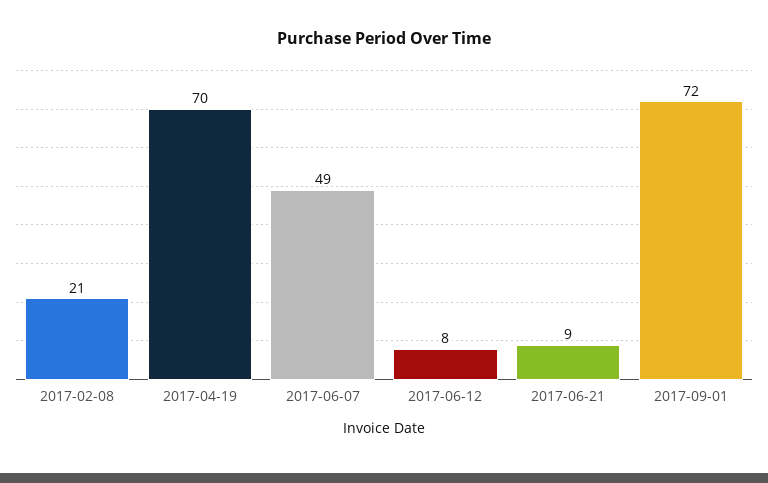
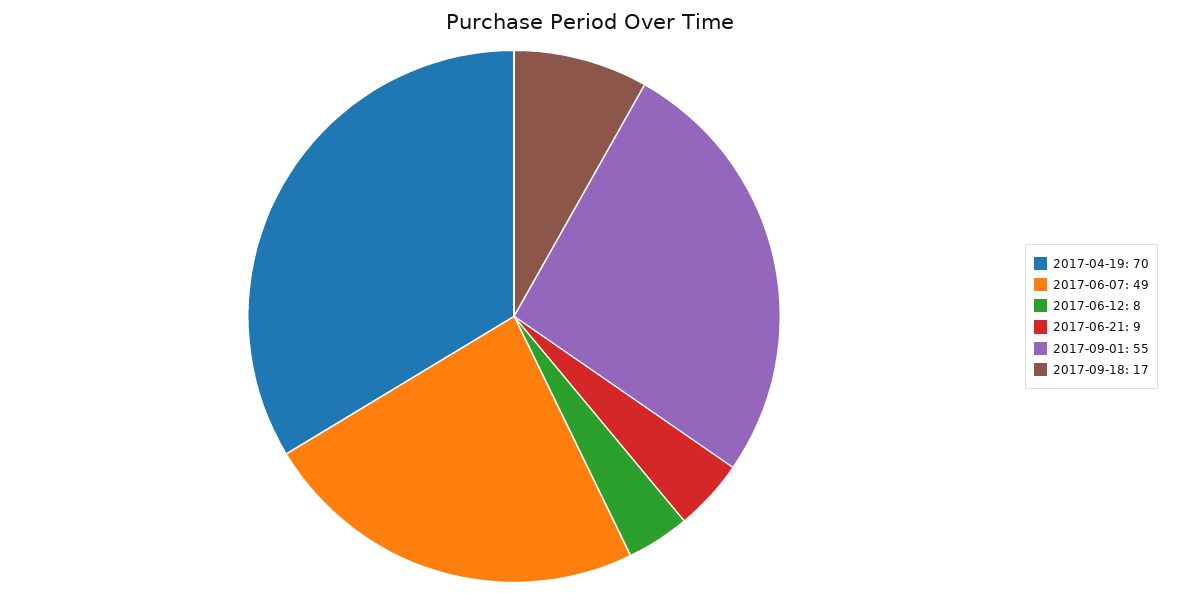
2017-02-08: 21 -> none
2017-09-01: 72 -> 55
2017-09-18: none -> 17

